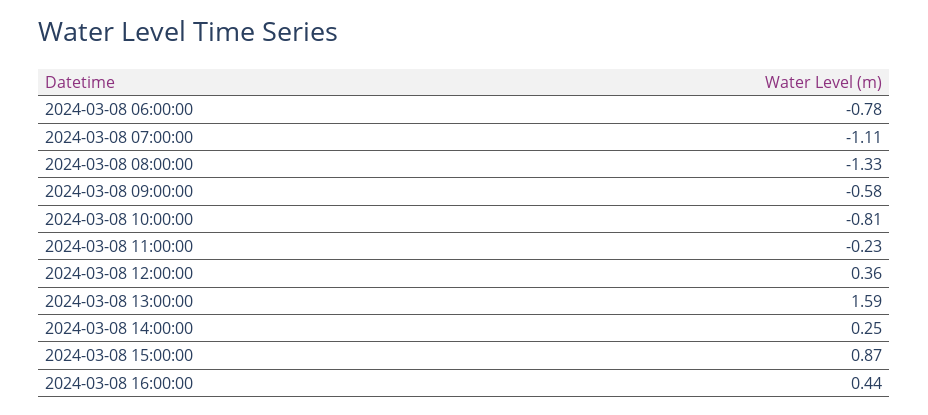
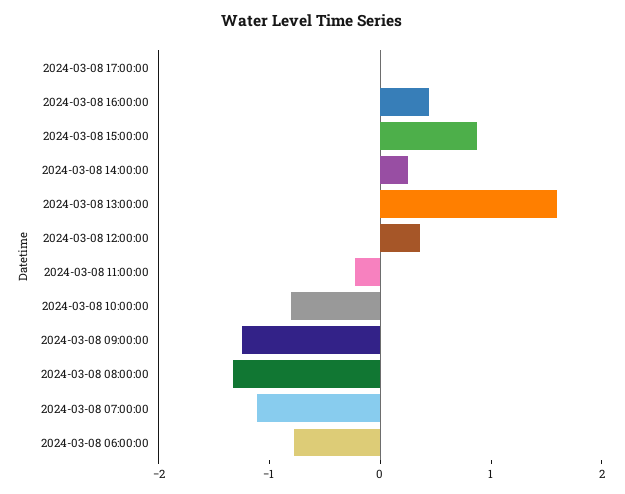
2024-03-08 09:00:00: -0.58 -> -1.2
2024-03-08 17:00:00: none -> 0

